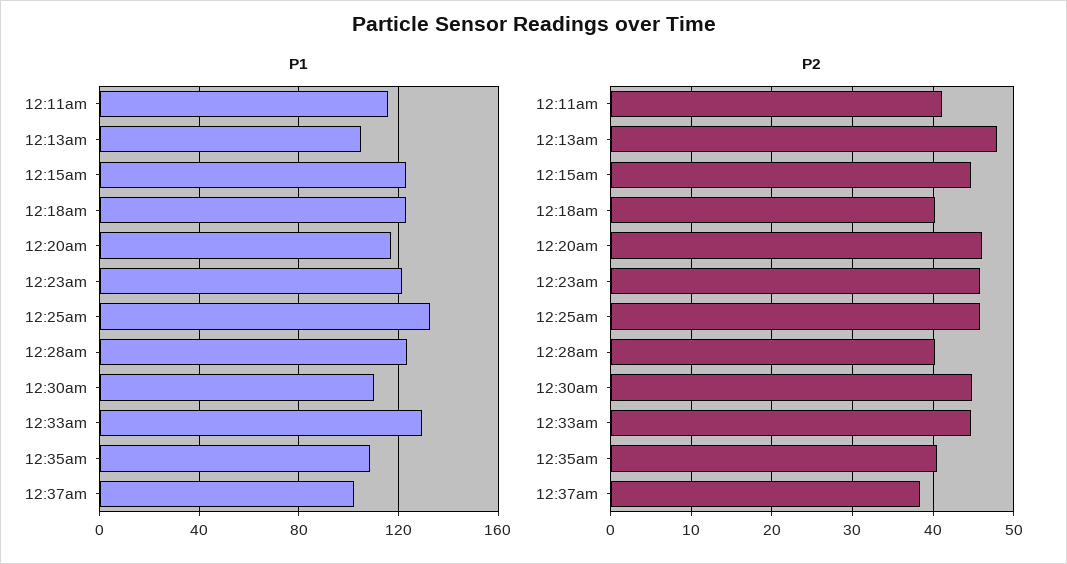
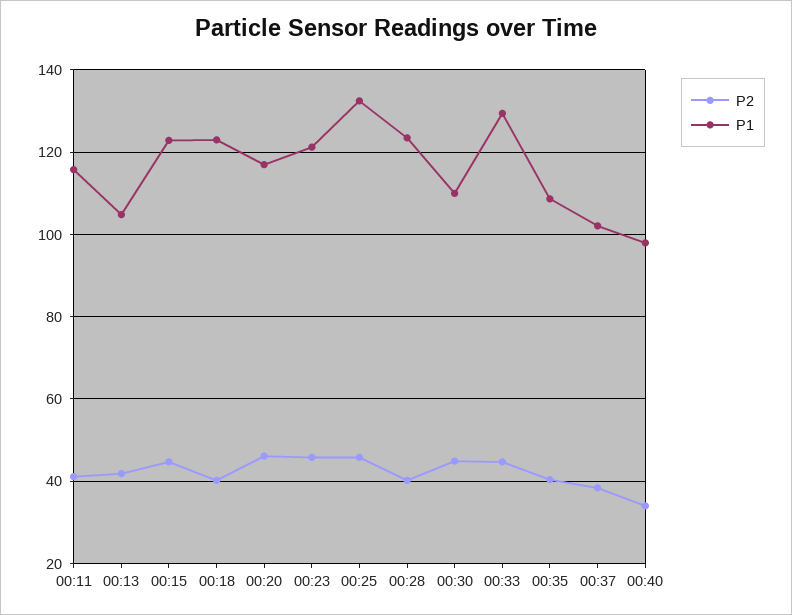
P2, 12:13am: 48 -> 42
P2, 00:40: none -> 34
P1, 00:40: none -> 98

